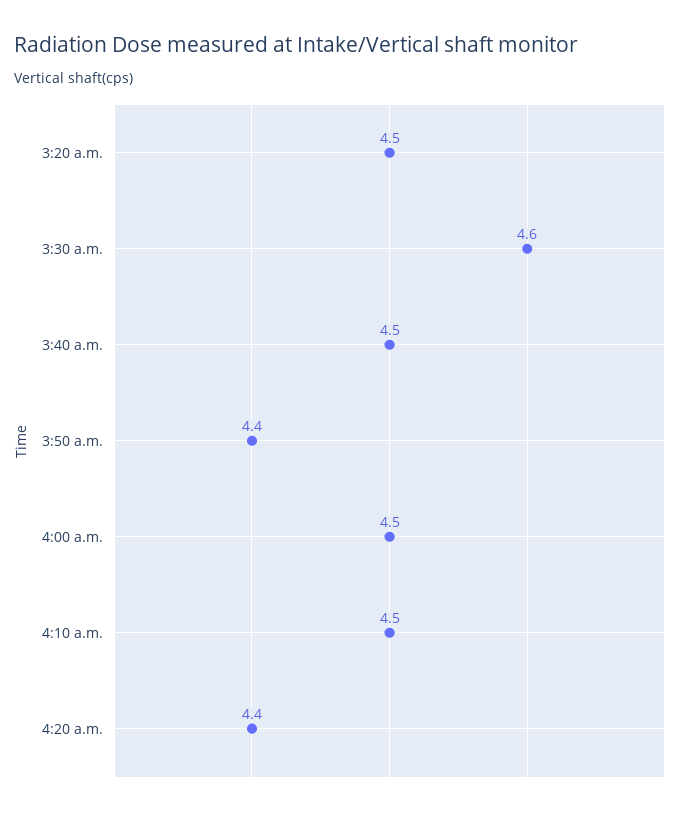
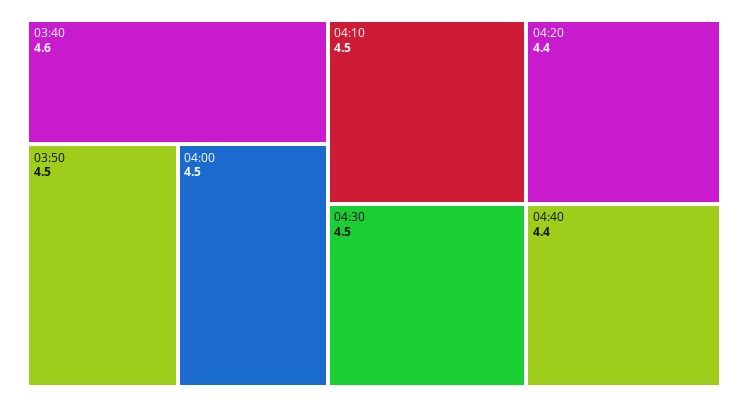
3:20 a.m.: 4.5 -> none
3:30 a.m.: 4.6 -> none
3:40 a.m.: 4.5 -> 4.6
3:50 a.m.: 4.4 -> 4.5
04:30: none -> 4.5
04:40: none -> 4.4

